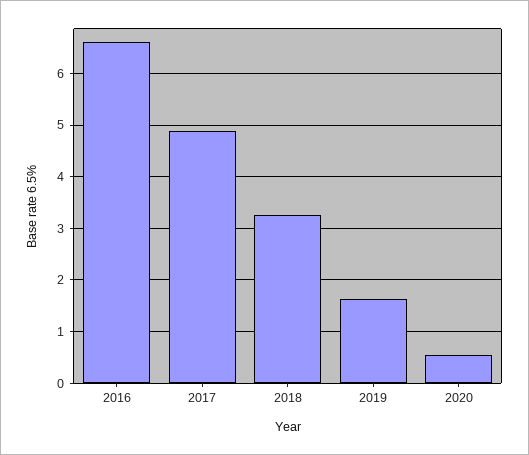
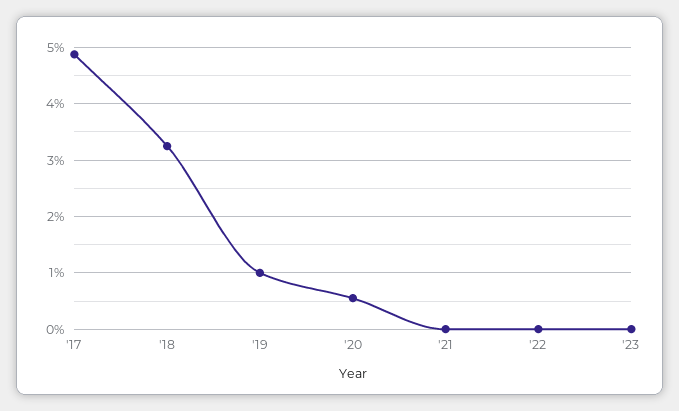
2016: 6.6 -> none
2019: 1.6 -> 1
'21: none -> 0
'22: none -> 0
'23: none -> 0

